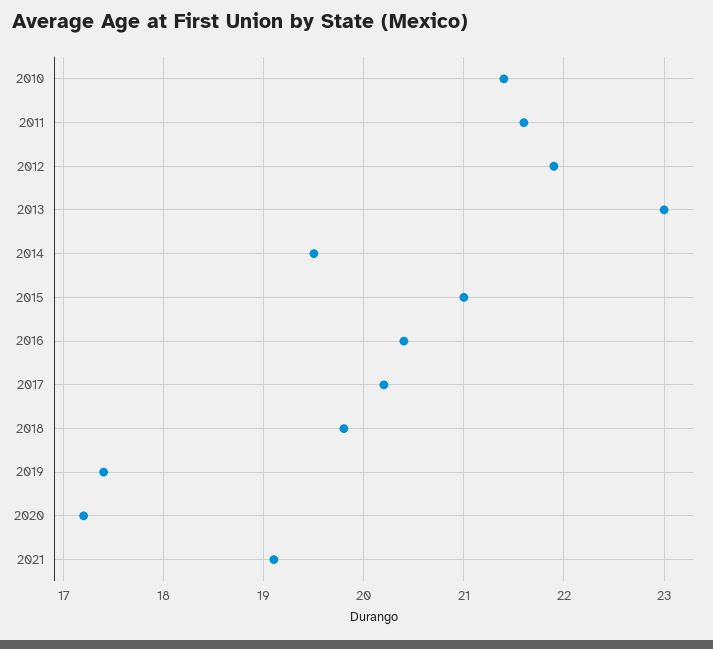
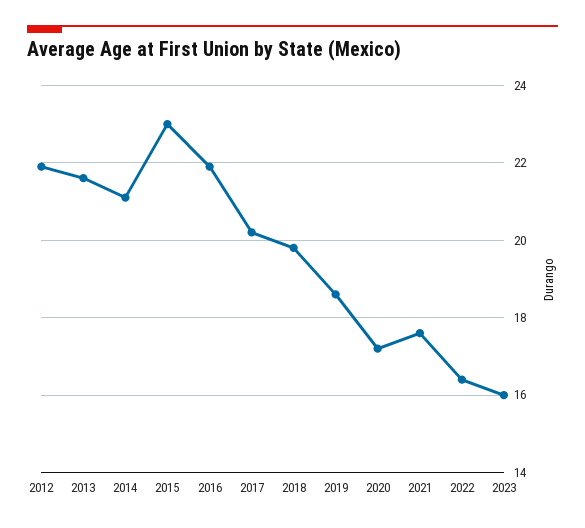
2010: 21.4 -> none
2011: 21.6 -> none
2013: 23 -> 21.5
2014: 19.5 -> 21
2015: 21 -> 23
2016: 20.4 -> 22
2019: 17.4 -> 18.5
2021: 19.1 -> 17.5
2022: none -> 16.5
2023: none -> 16

